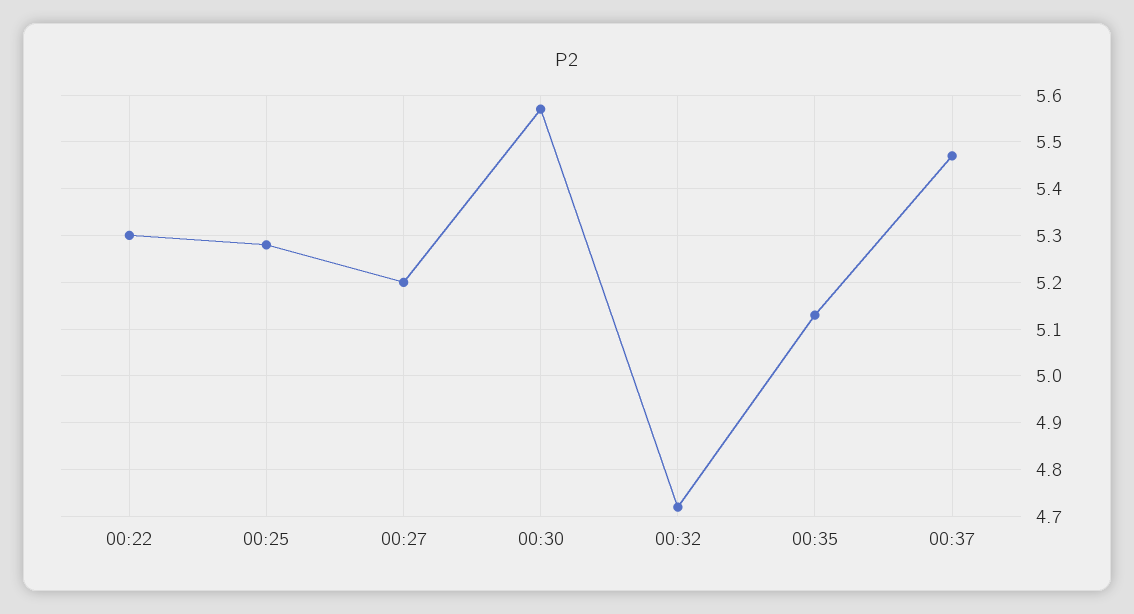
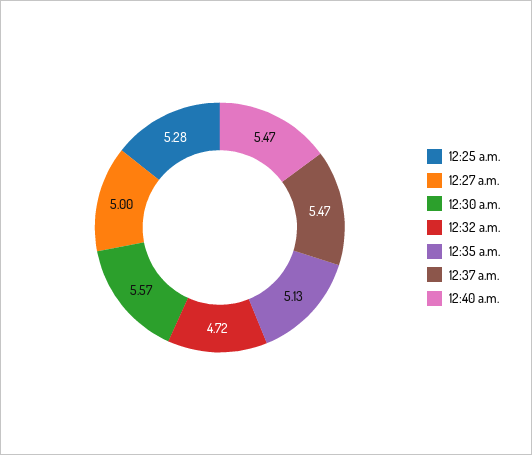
00:22: 5.3 -> none
00:27: 5.2 -> 5
12:40 a.m.: none -> 5.47

